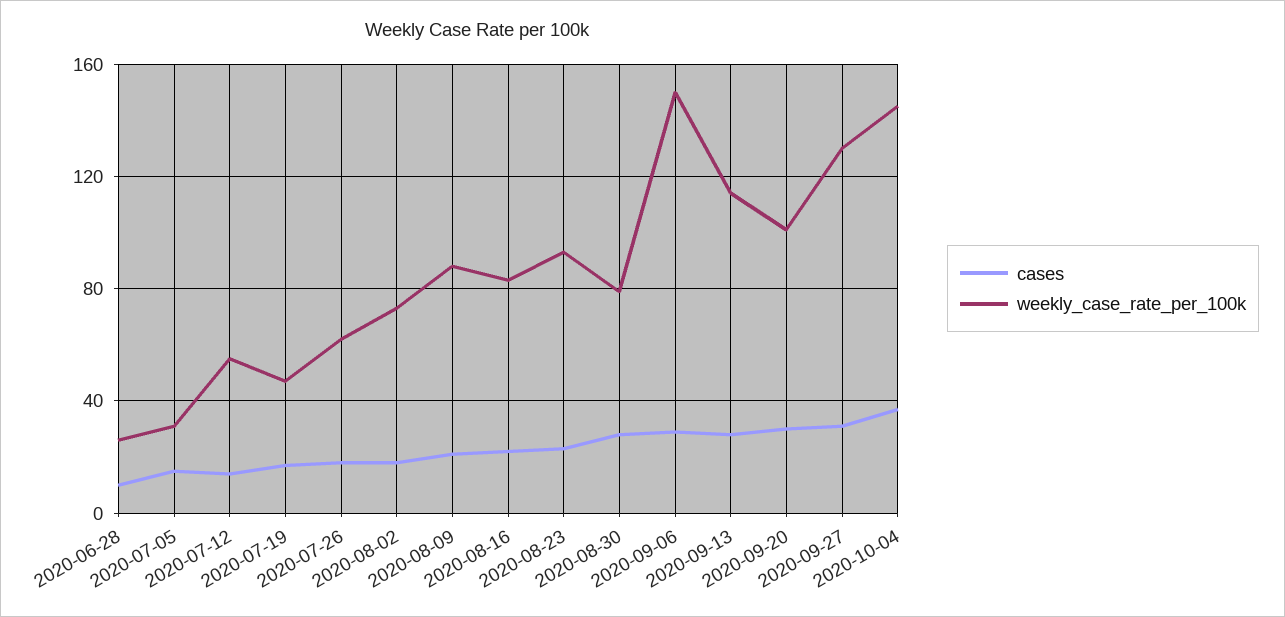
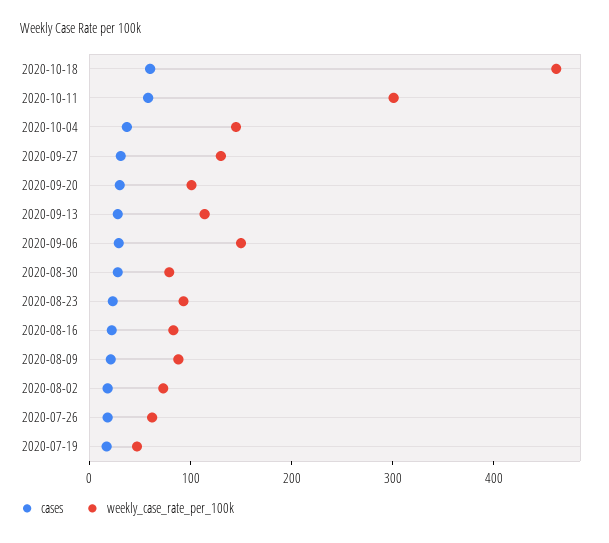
cases, 2020-06-28: 10 -> none
weekly_case_rate_per_100k, 2020-06-28: 25 -> none
cases, 2020-07-05: 15 -> none
weekly_case_rate_per_100k, 2020-07-05: 30 -> none
cases, 2020-07-12: 15 -> none
weekly_case_rate_per_100k, 2020-07-12: 55 -> none
cases, 2020-10-18: none -> 60
weekly_case_rate_per_100k, 2020-10-18: none -> 460
cases, 2020-10-11: none -> 60
weekly_case_rate_per_100k, 2020-10-11: none -> 300

